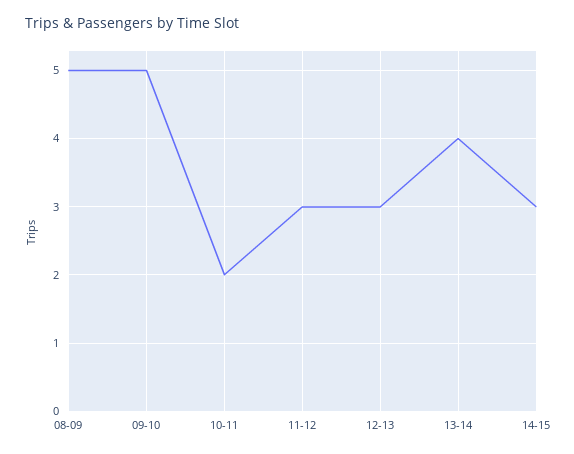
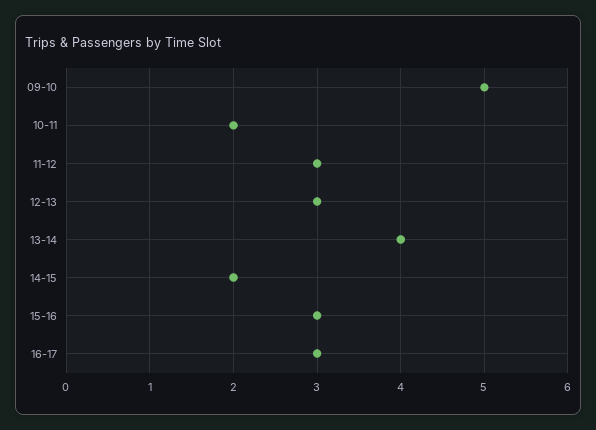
08-09: 5 -> none
14-15: 3 -> 2
15-16: none -> 3
16-17: none -> 3

